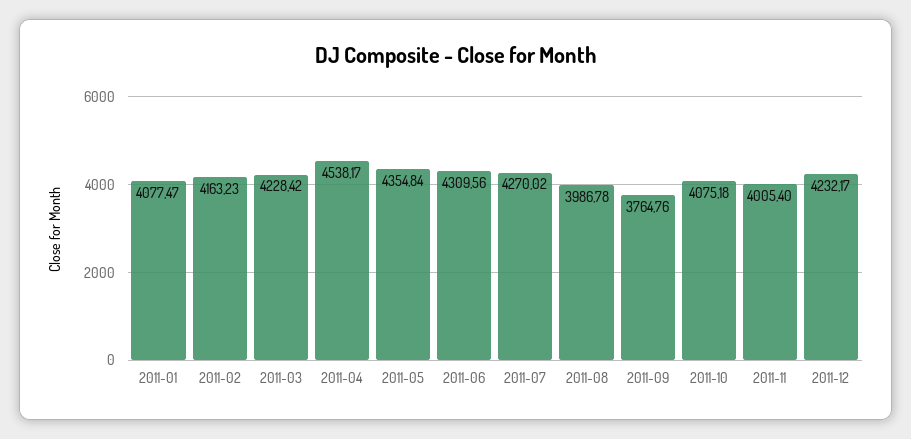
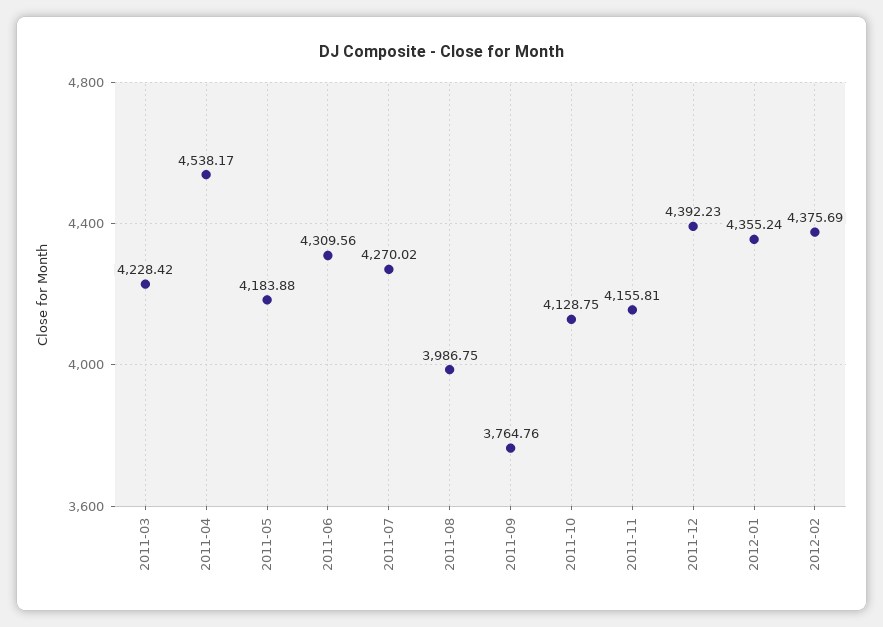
2011-01: 4077.47 -> none
2011-02: 4163.23 -> none
2011-05: 4354.84 -> 4183.88
2011-08: 3986.78 -> 3986.75
2011-10: 4075.18 -> 4128.75
2011-11: 4005.4 -> 4155.81
2011-12: 4232.17 -> 4392.23
2012-01: none -> 4355.24
2012-02: none -> 4375.69

